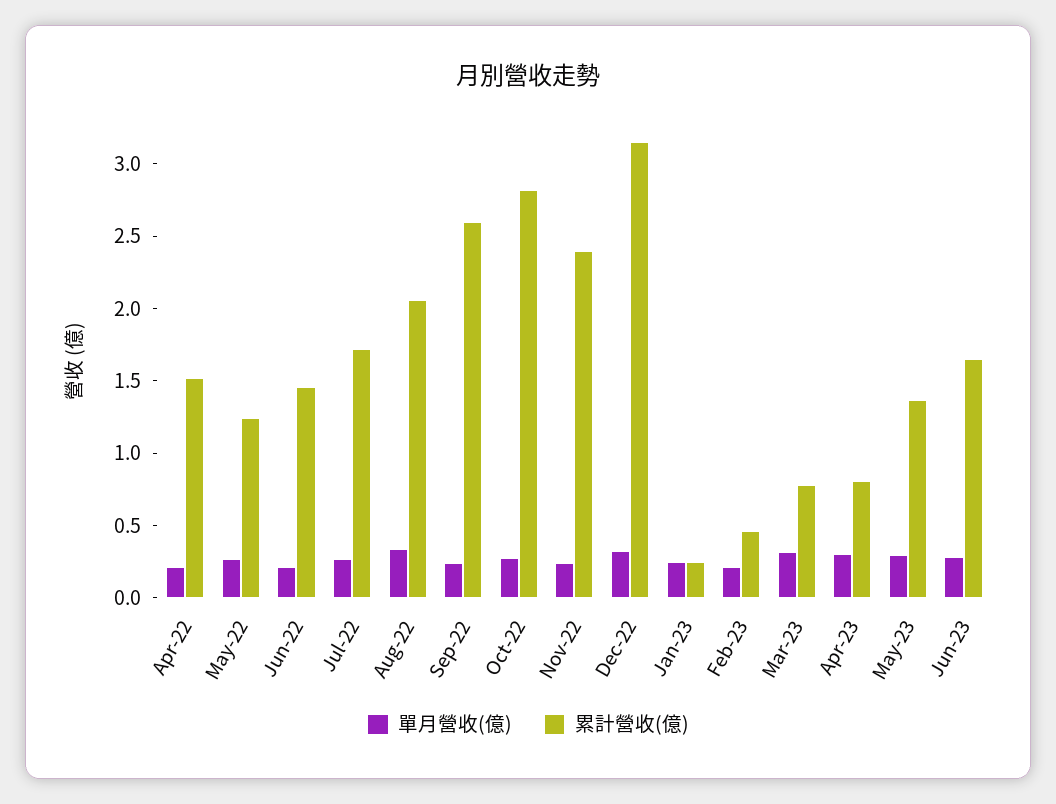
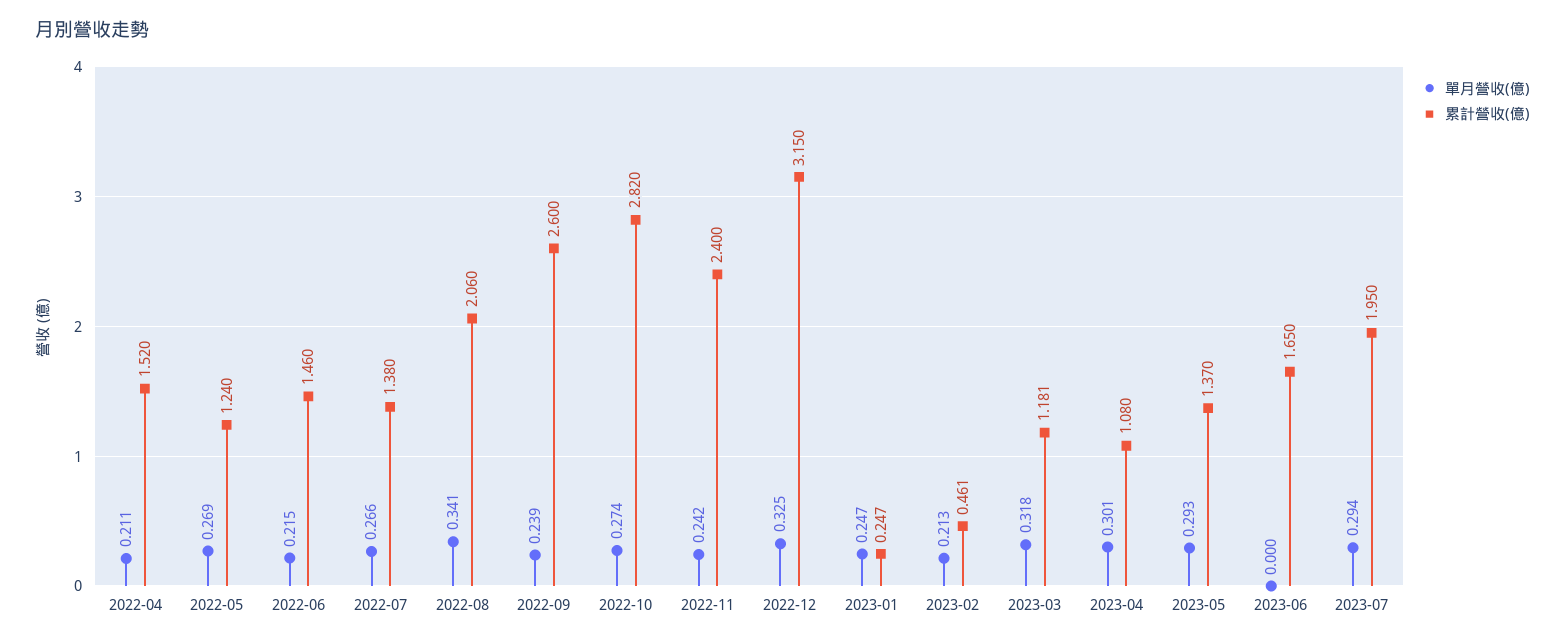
累計營收(億), Jul-22: 1.7 -> 1.38
累計營收(億), Mar-23: 0.8 -> 1.181
累計營收(億), Apr-23: 0.8 -> 1.08
單月營收(億), Jun-23: 0.3 -> 0
單月營收(億), 2023-07: none -> 0.294
累計營收(億), 2023-07: none -> 1.95

